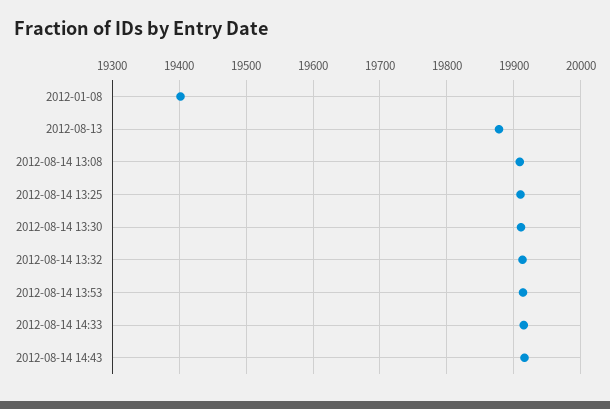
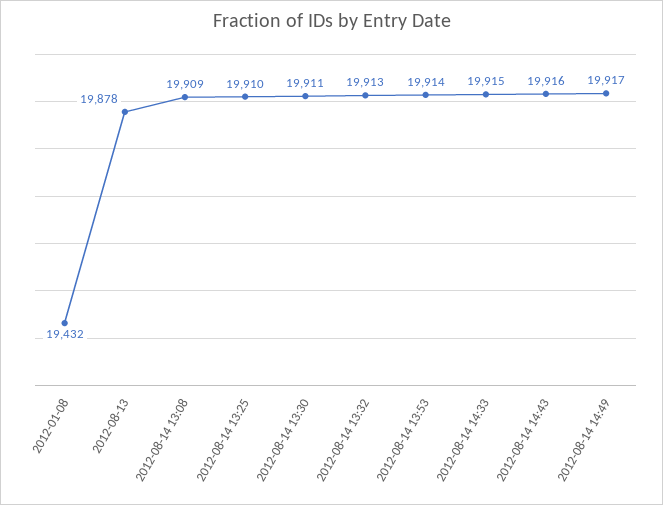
2012-01-08: 19400 -> 19432
2012-08-14 14:49: none -> 19917

